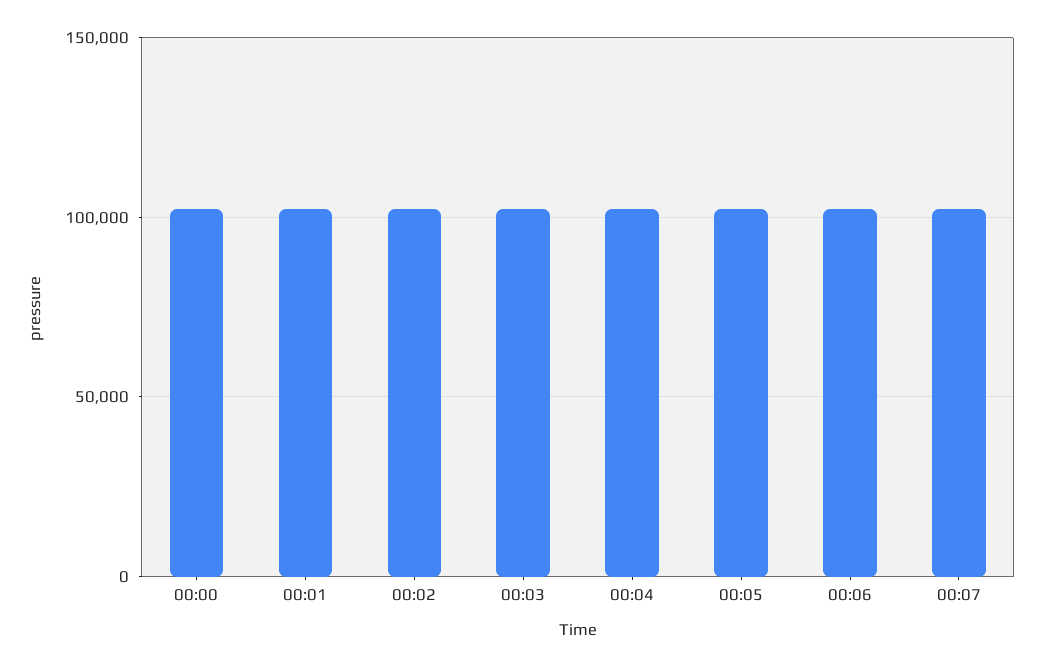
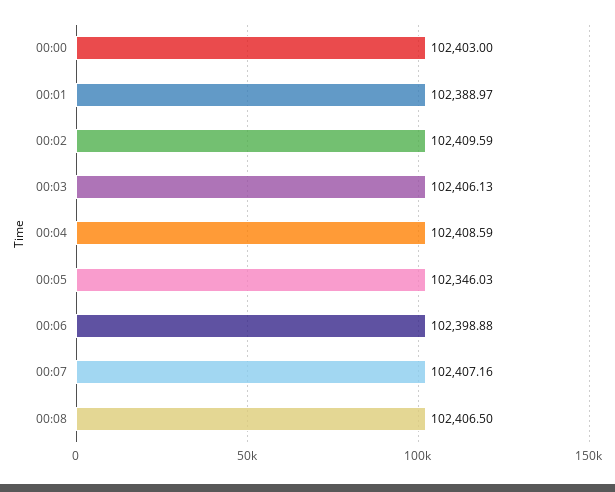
00:08: none -> 102406.5

